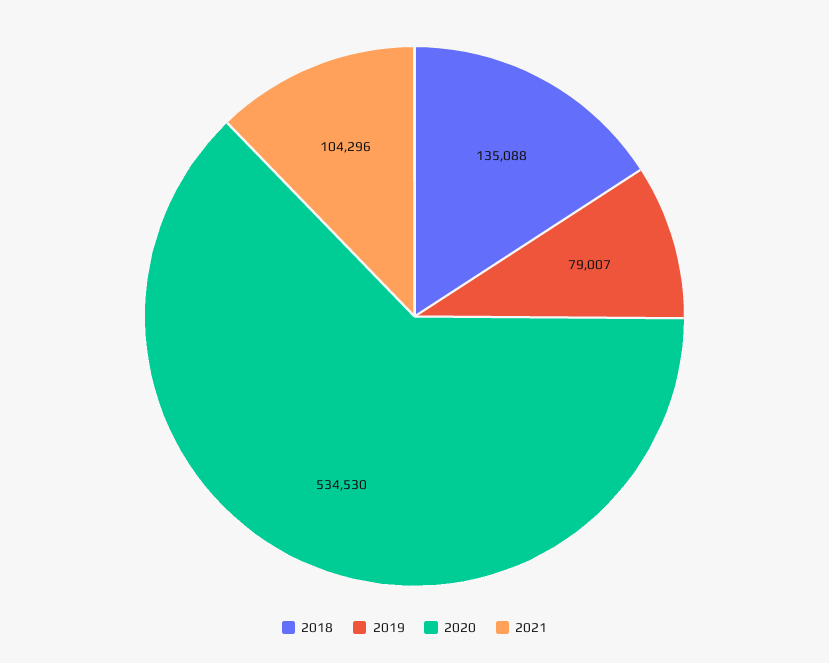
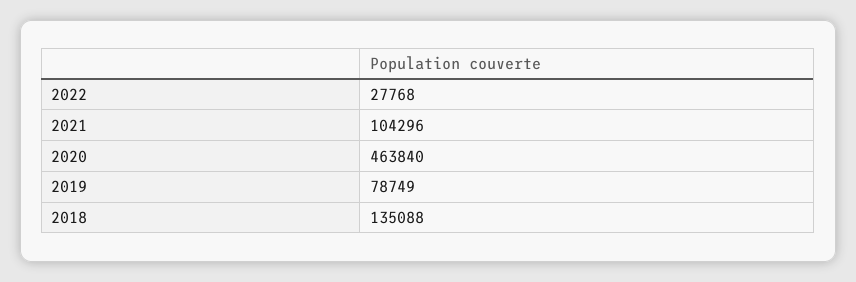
2019: 79007 -> 78749
2020: 534530 -> 463840
2022: none -> 27768

